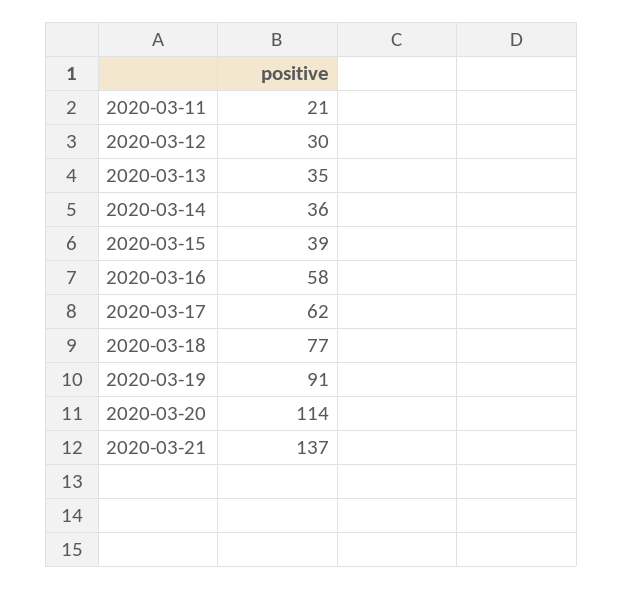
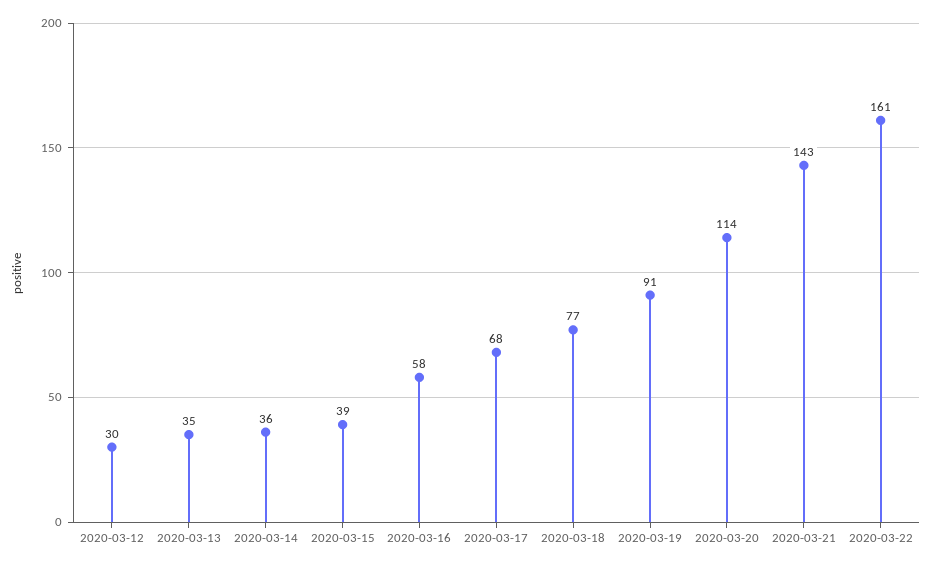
2020-03-11: 21 -> none
2020-03-17: 62 -> 68
2020-03-21: 137 -> 143
2020-03-22: none -> 161

